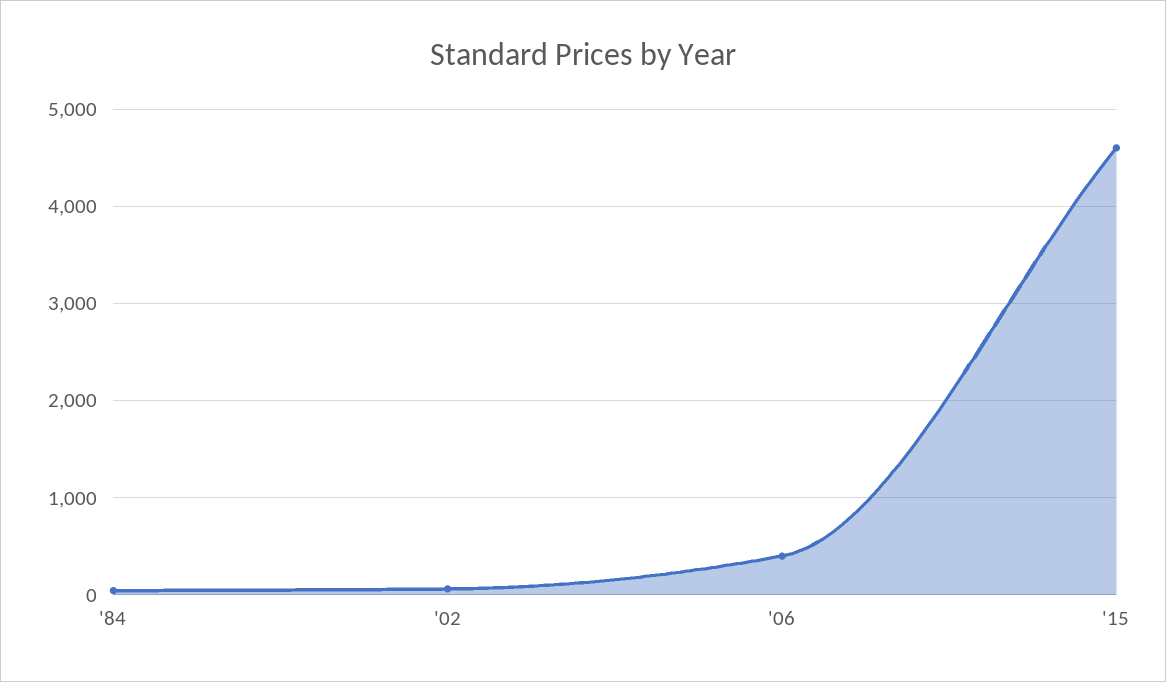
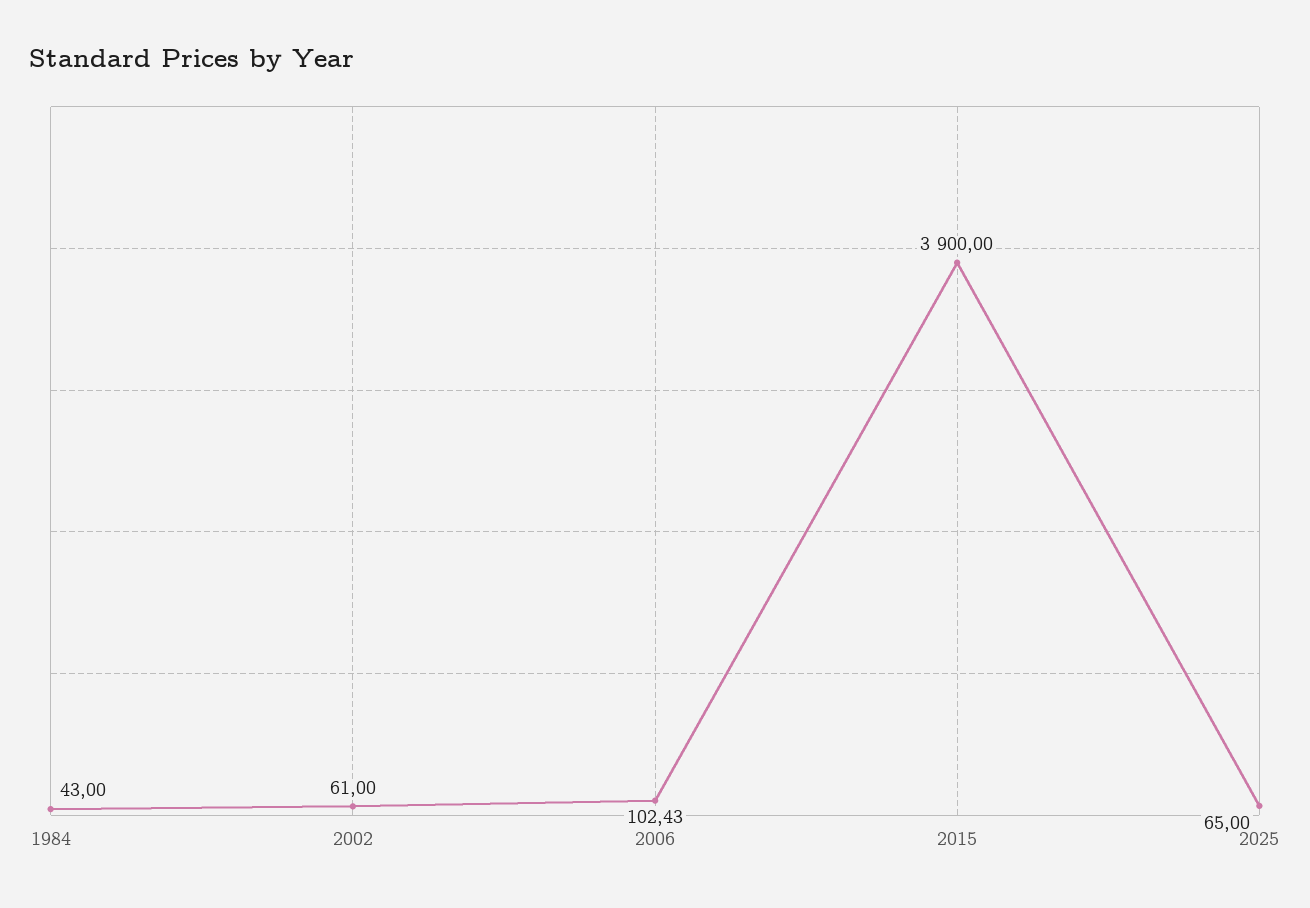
'06: 400 -> 102.43
'15: 4600 -> 3900
2025: none -> 65

